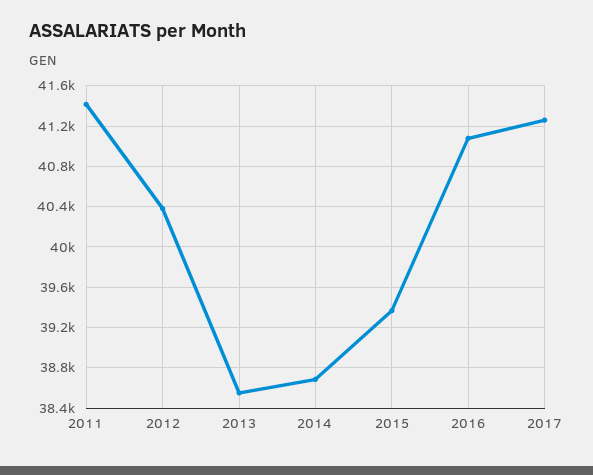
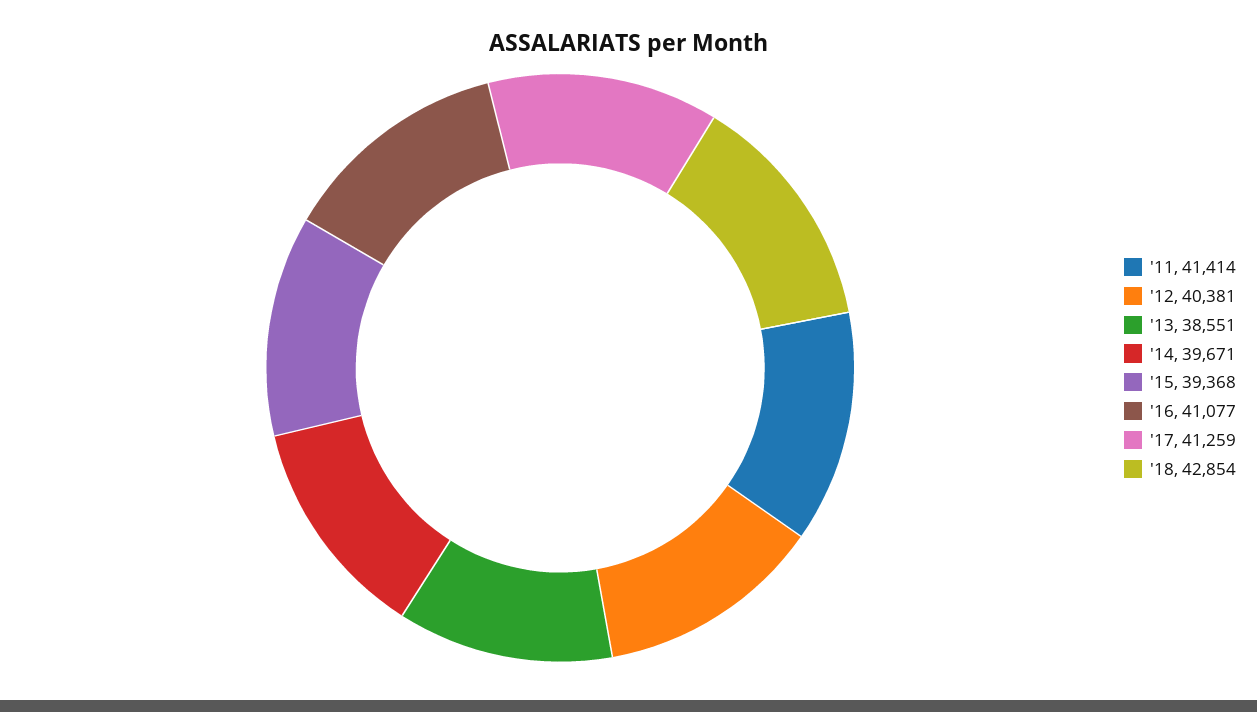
2014: 38700 -> 39671
'18: none -> 42854

